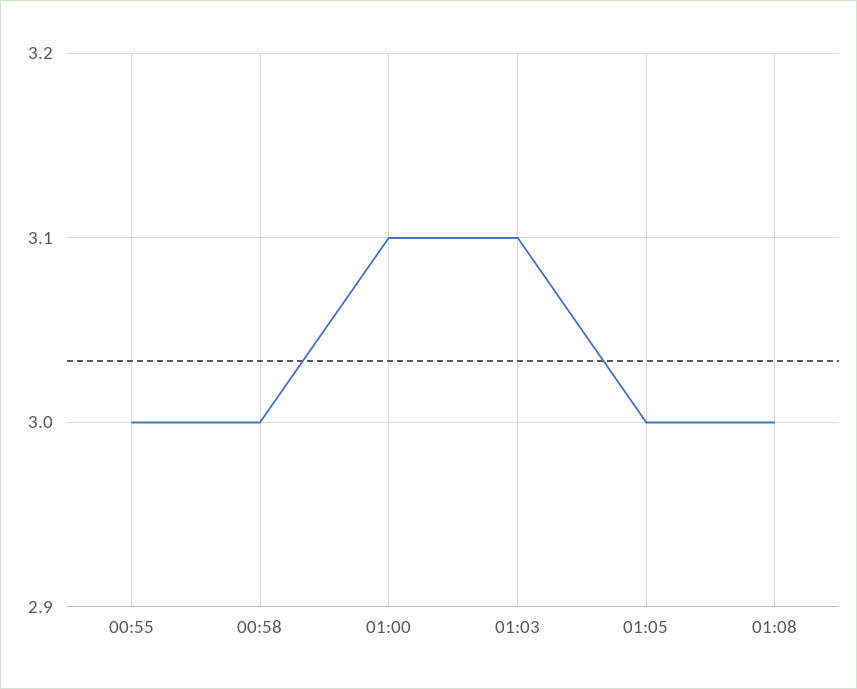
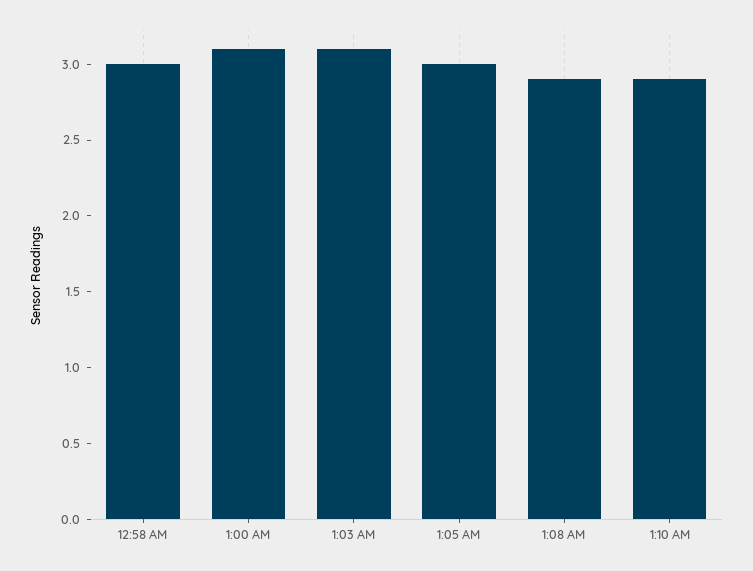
00:55: 3 -> none
01:08: 3 -> 2.9
1:10 AM: none -> 2.9

